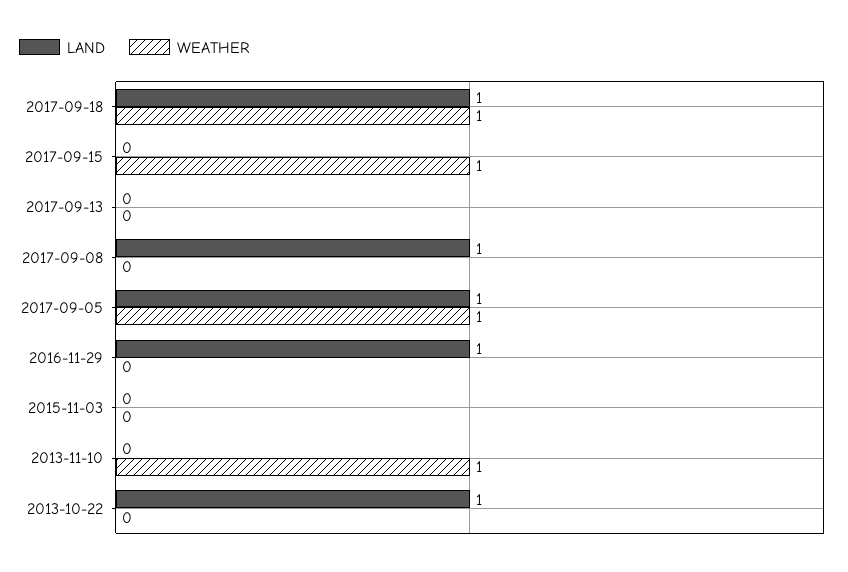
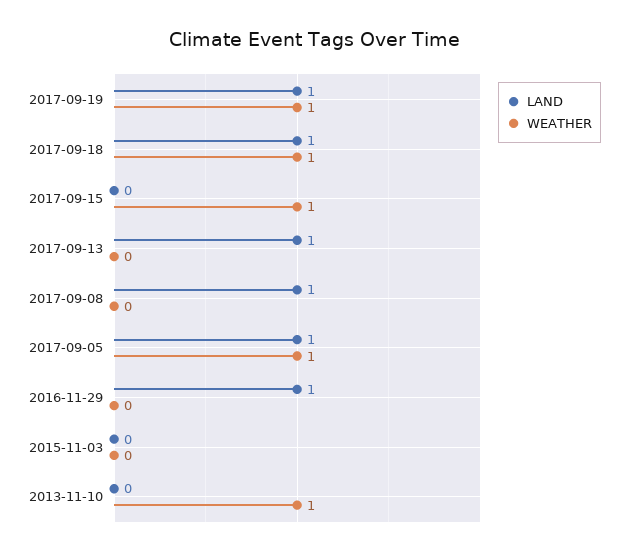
LAND, 2017-09-13: 0 -> 1
LAND, 2013-10-22: 1 -> none
WEATHER, 2013-10-22: 0 -> none
LAND, 2017-09-19: none -> 1
WEATHER, 2017-09-19: none -> 1

